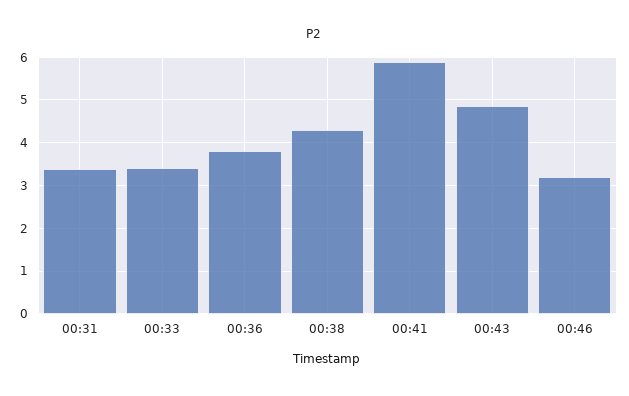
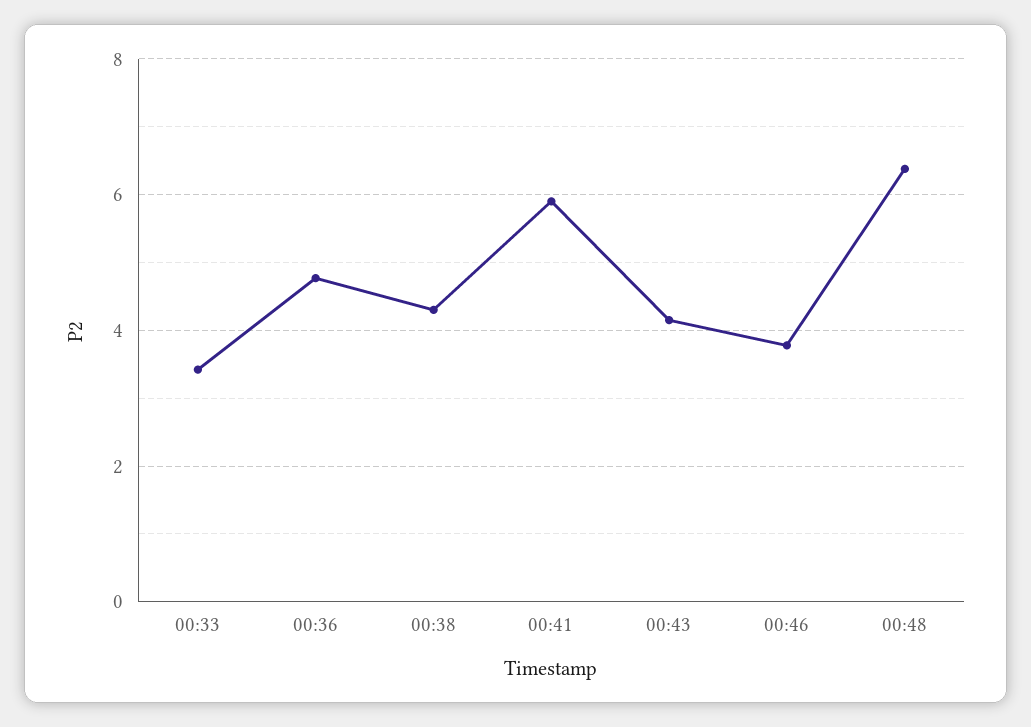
00:31: 3.4 -> none
00:36: 3.8 -> 4.8
00:43: 4.8 -> 4.2
00:46: 3.2 -> 3.8
00:48: none -> 6.4

